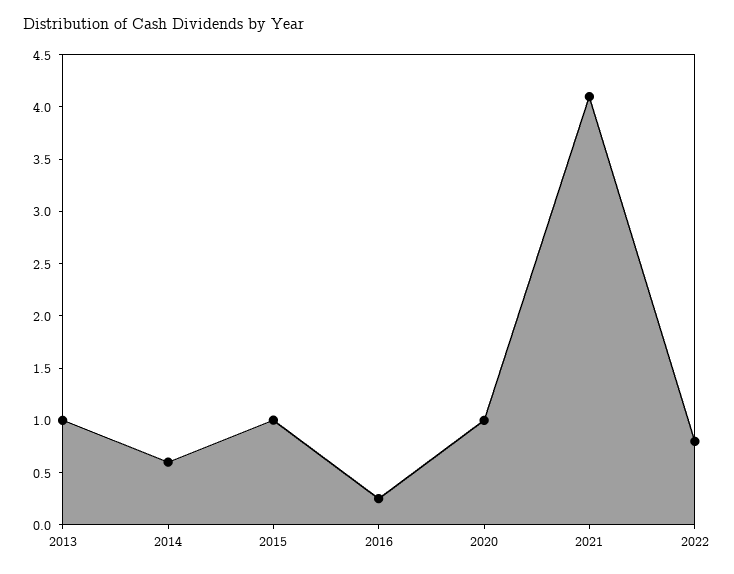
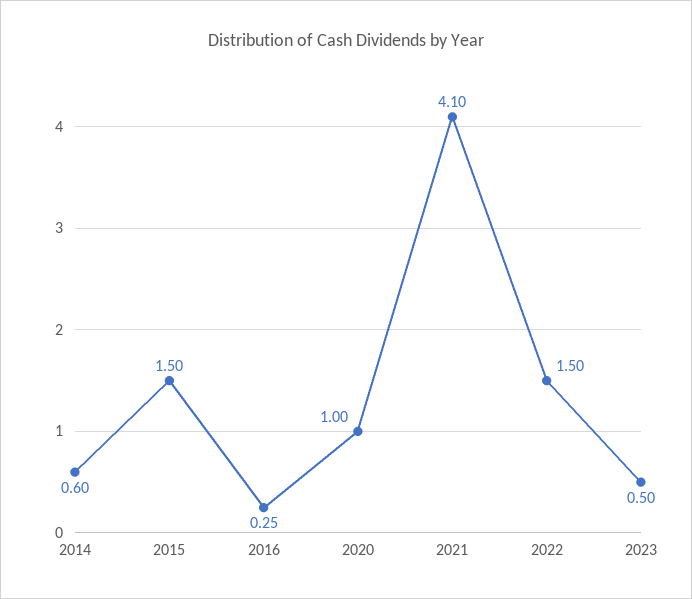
2013: 1 -> none
2015: 1 -> 1.5
2022: 0.8 -> 1.5
2023: none -> 0.5

